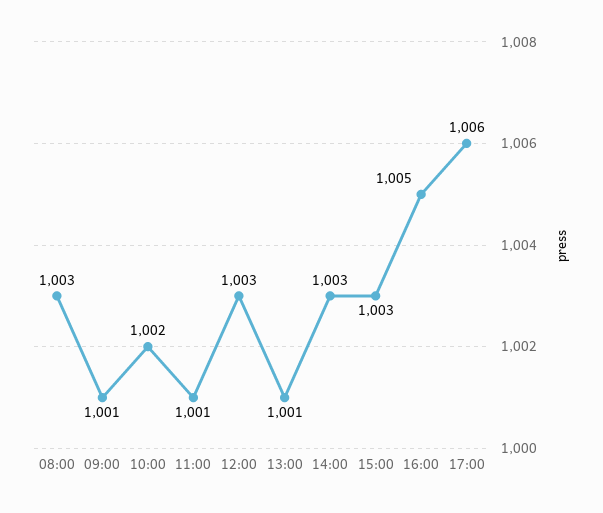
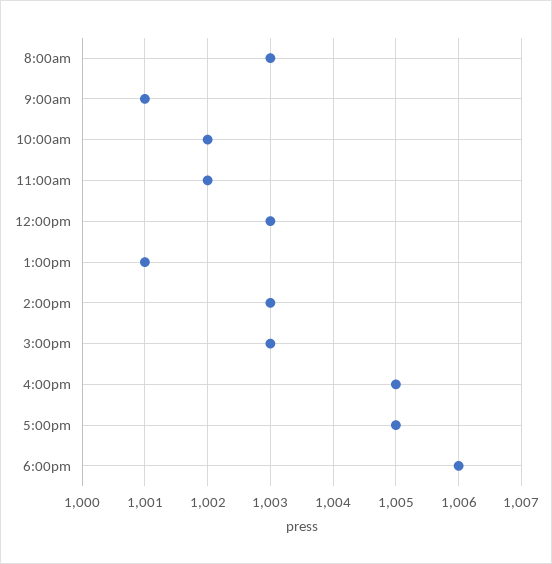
11:00: 1001 -> 1002
17:00: 1006 -> 1005
6:00pm: none -> 1006

